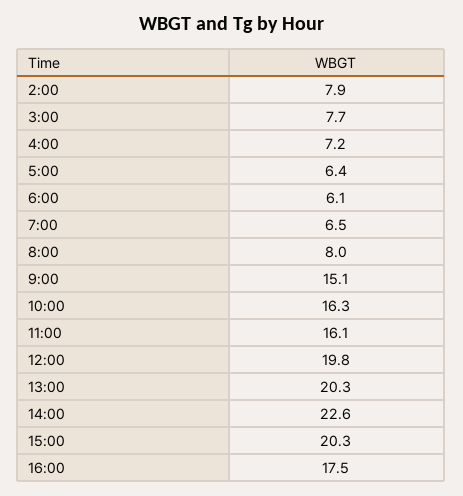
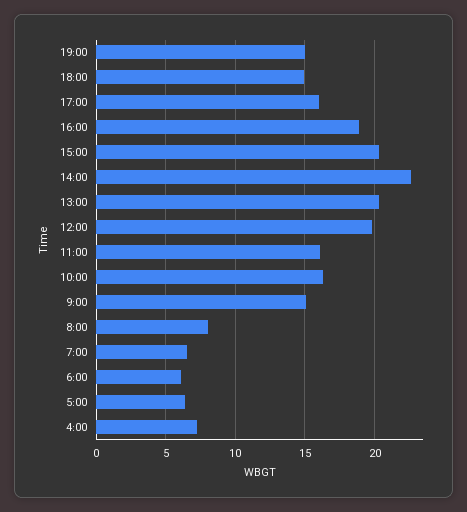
2:00: 7.9 -> none
3:00: 7.7 -> none
16:00: 17.5 -> 19
19:00: none -> 15
18:00: none -> 15
17:00: none -> 16

